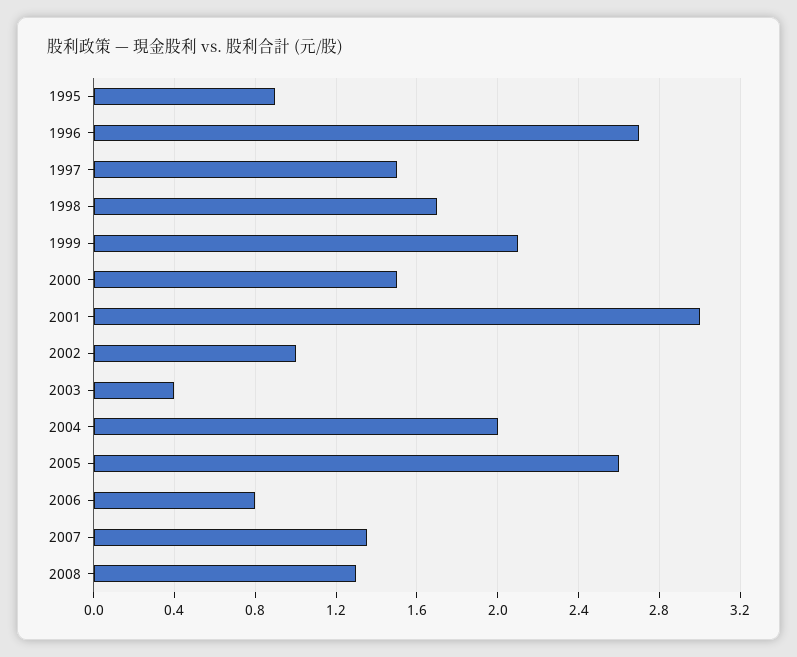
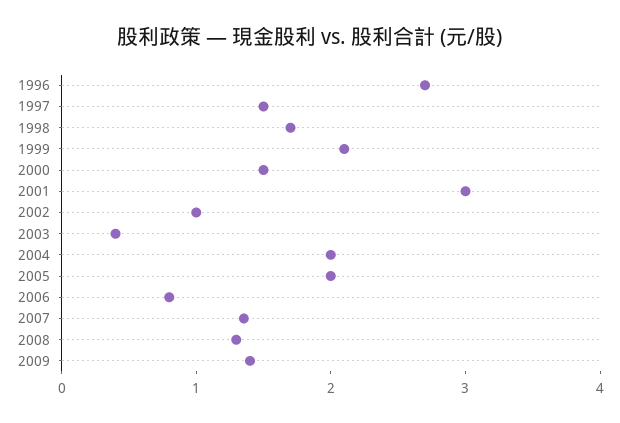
1995: 0.9 -> none
2005: 2.6 -> 2
2009: none -> 1.4

